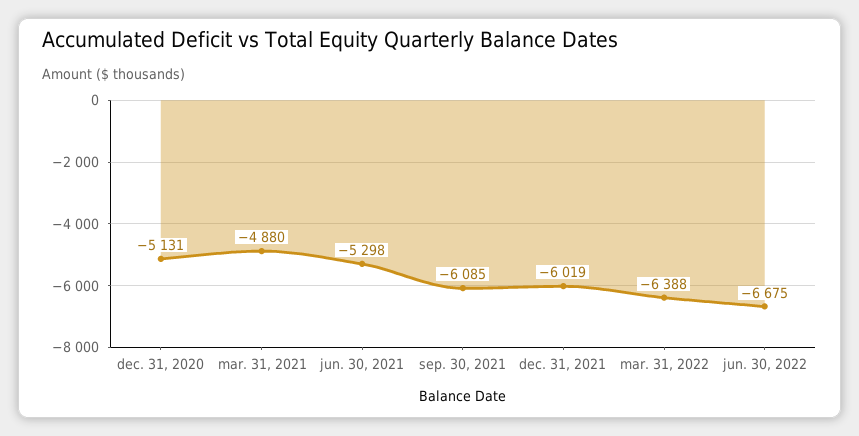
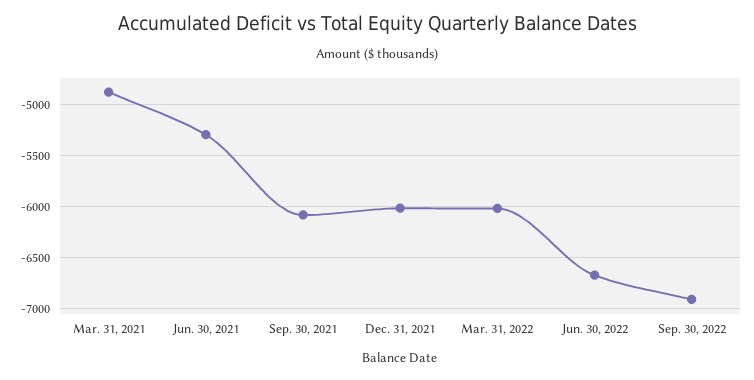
dec. 31, 2020: -5131 -> none
mar. 31, 2022: -6388 -> -6000
Sep. 30, 2022: none -> -6900

